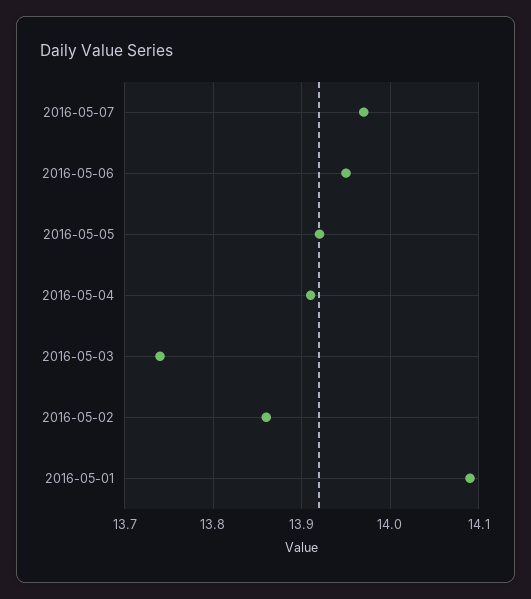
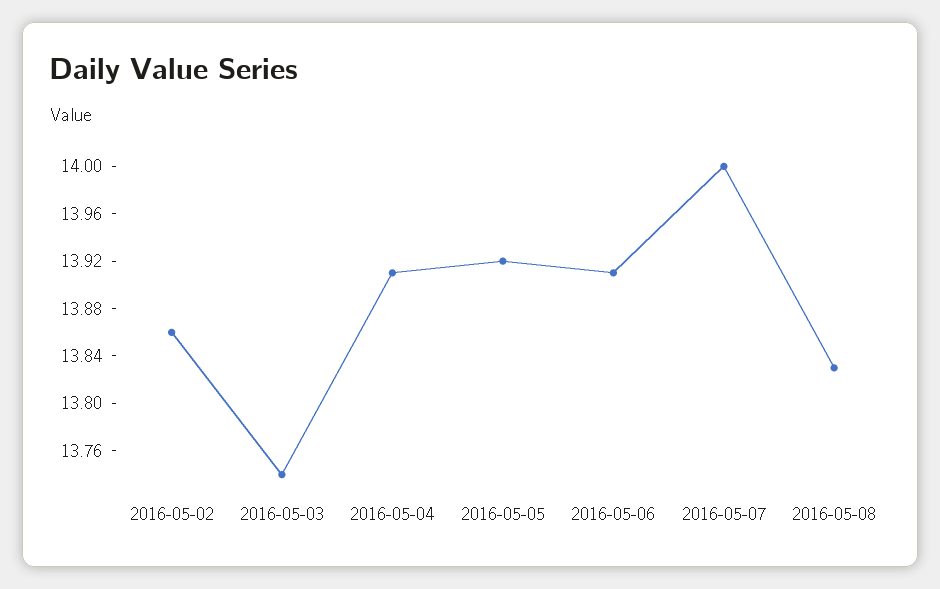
2016-05-07: 13.97 -> 14
2016-05-06: 13.95 -> 13.91
2016-05-01: 14.09 -> none
2016-05-08: none -> 13.83

